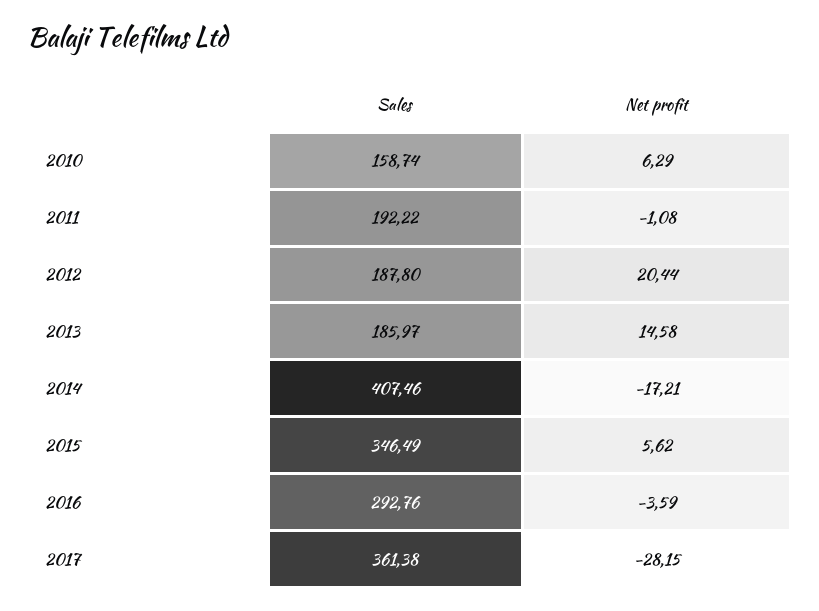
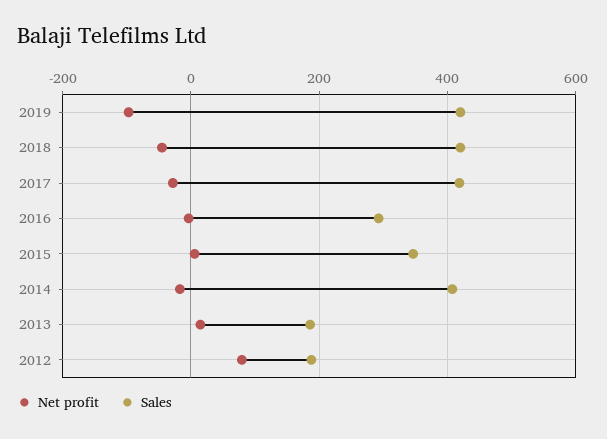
Sales, 2010: 158.74 -> none
Net profit, 2010: 6.29 -> none
Sales, 2011: 192.22 -> none
Net profit, 2011: -1.08 -> none
Net profit, 2012: 20.44 -> 80
Sales, 2017: 361.38 -> 420
Net profit, 2019: none -> -100
Sales, 2019: none -> 420
Net profit, 2018: none -> -40
Sales, 2018: none -> 420

